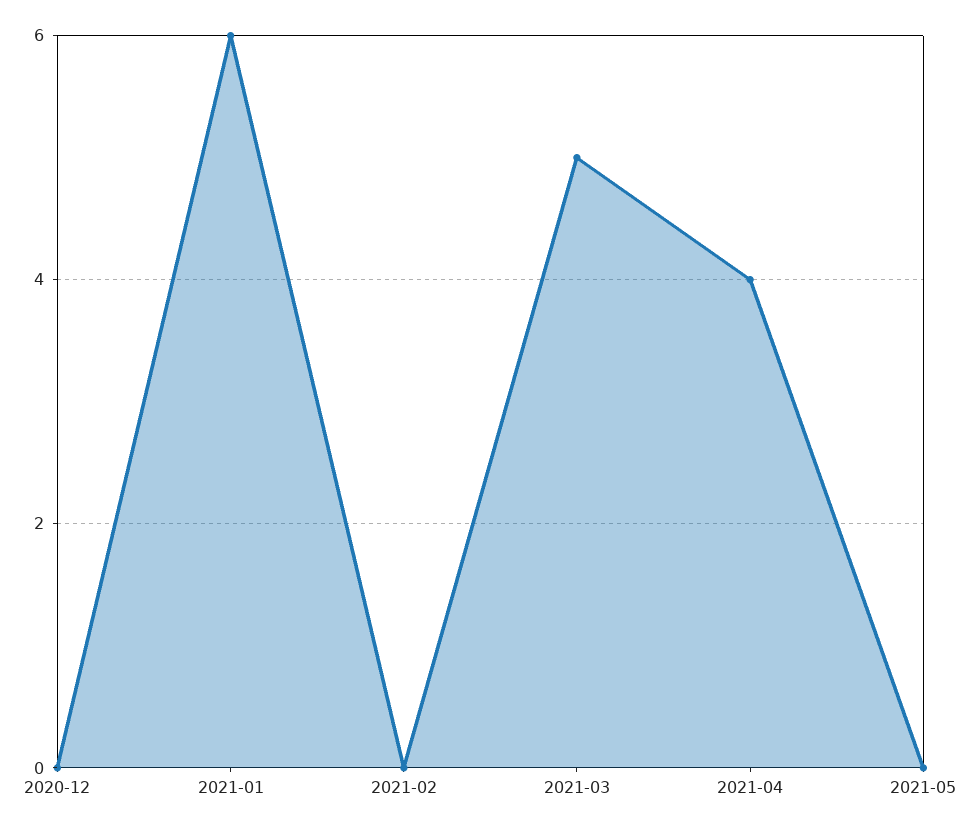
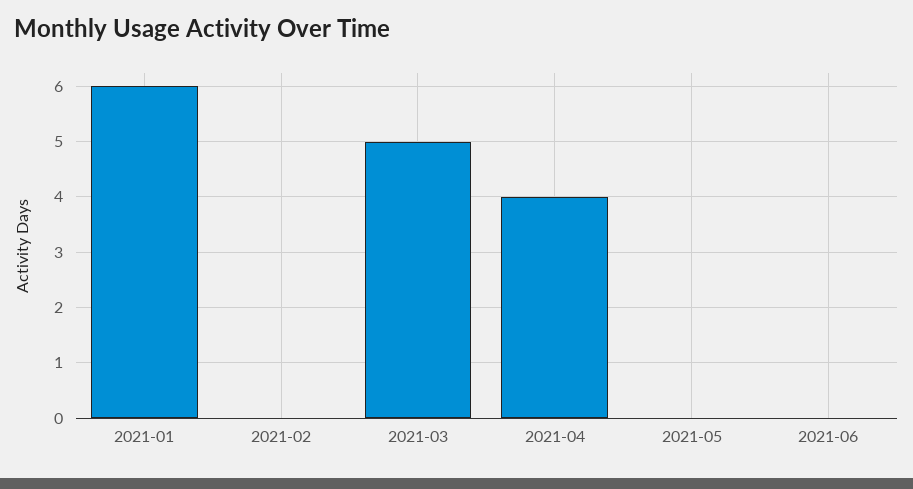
2020-12: 0 -> none
2021-06: none -> 0

